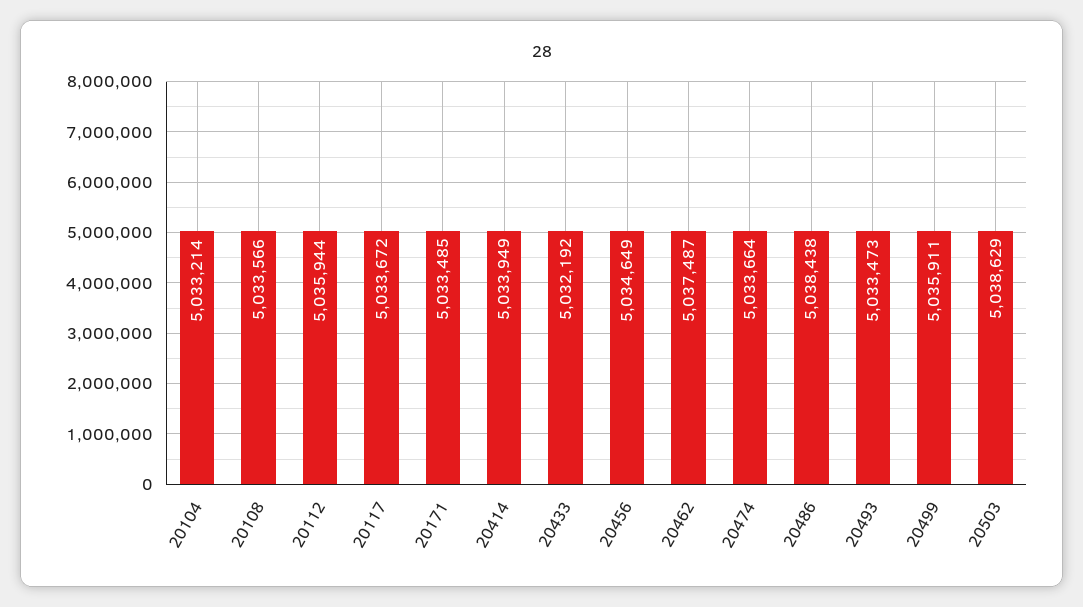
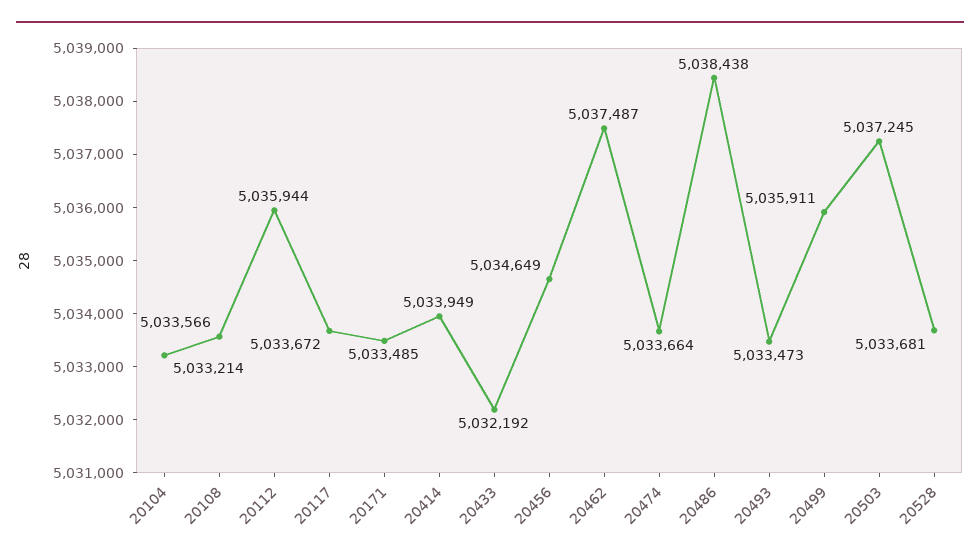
20503: 5038629 -> 5037245
20528: none -> 5033681

